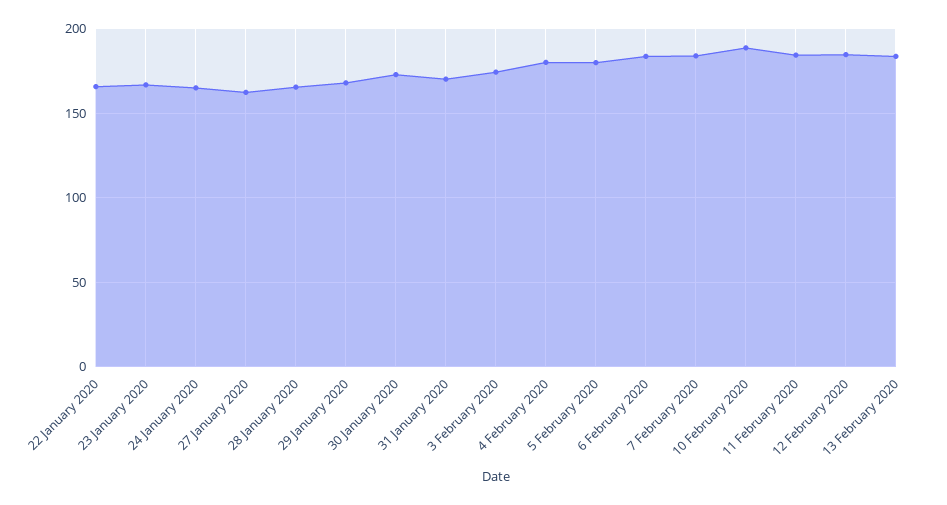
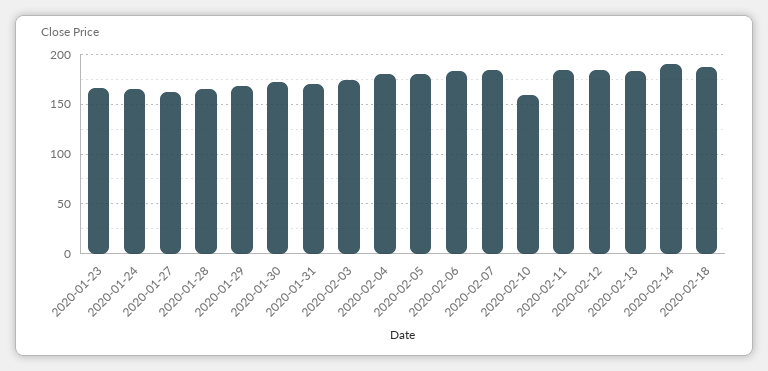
22 January 2020: 165 -> none
10 February 2020: 190 -> 160
2020-02-14: none -> 190
2020-02-18: none -> 190

